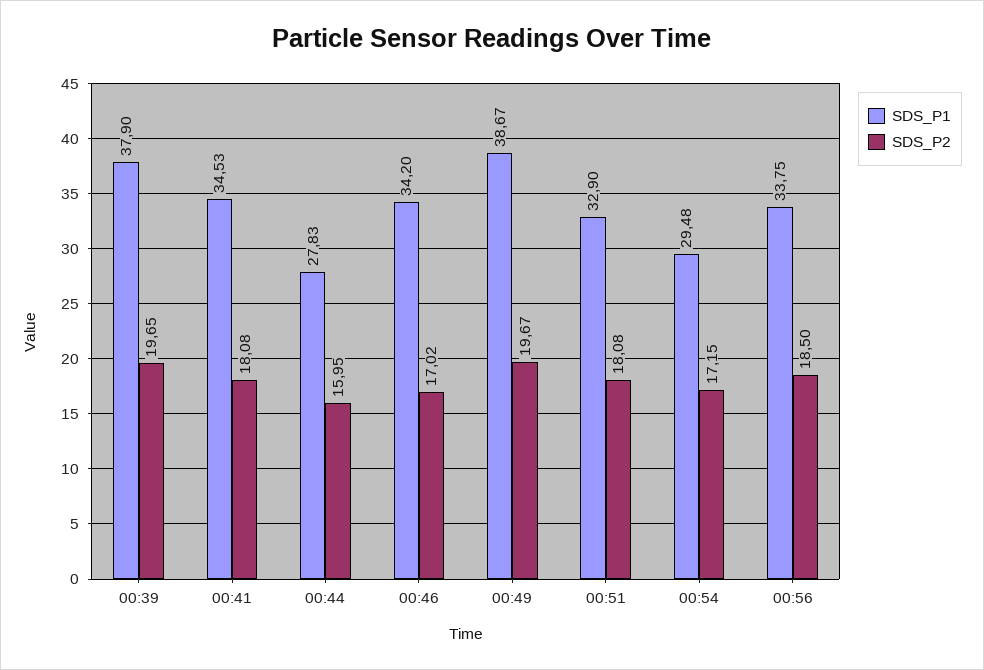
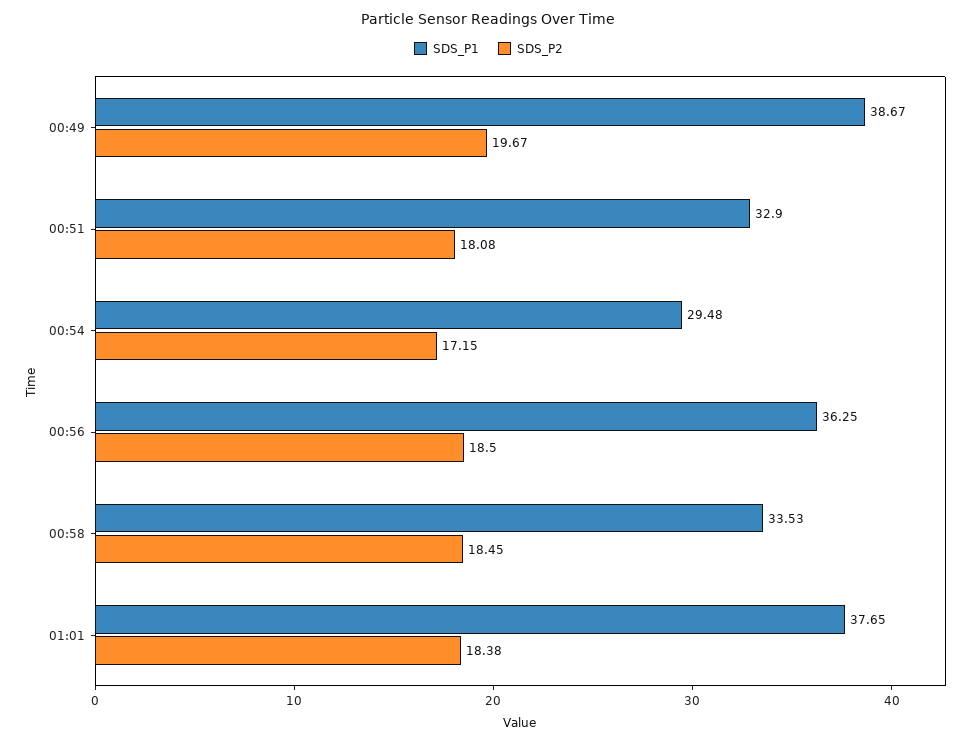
SDS_P1, 00:39: 37.9 -> none
SDS_P2, 00:39: 19.65 -> none
SDS_P1, 00:41: 34.53 -> none
SDS_P2, 00:41: 18.08 -> none
SDS_P1, 00:44: 27.83 -> none
SDS_P2, 00:44: 15.95 -> none
SDS_P1, 00:46: 34.2 -> none
SDS_P2, 00:46: 17.02 -> none
SDS_P1, 00:56: 33.75 -> 36.25
SDS_P1, 00:58: none -> 33.53
SDS_P2, 00:58: none -> 18.45
SDS_P1, 01:01: none -> 37.65
SDS_P2, 01:01: none -> 18.38

